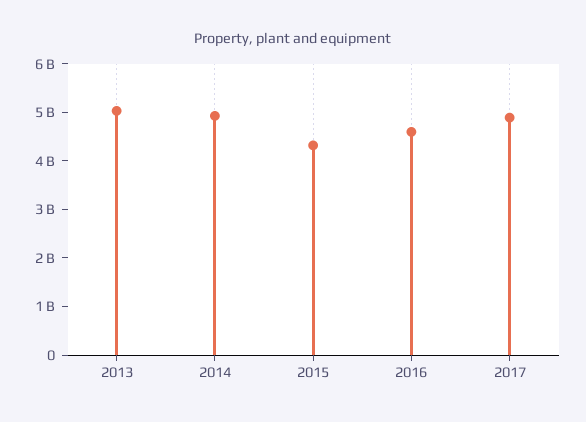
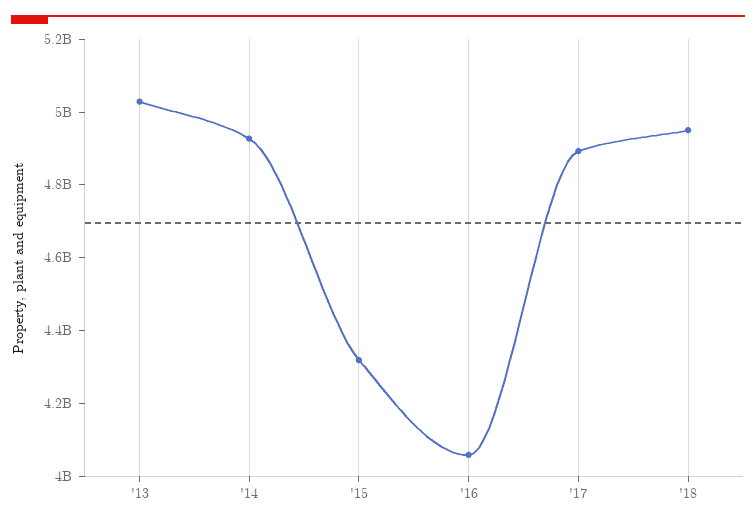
2016: 4600000000 -> 4050000000
'18: none -> 4950000000

